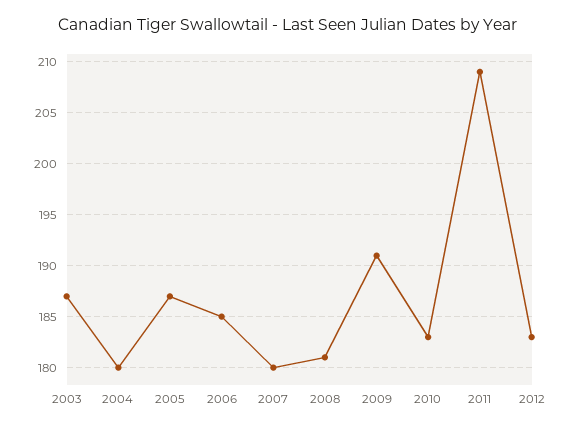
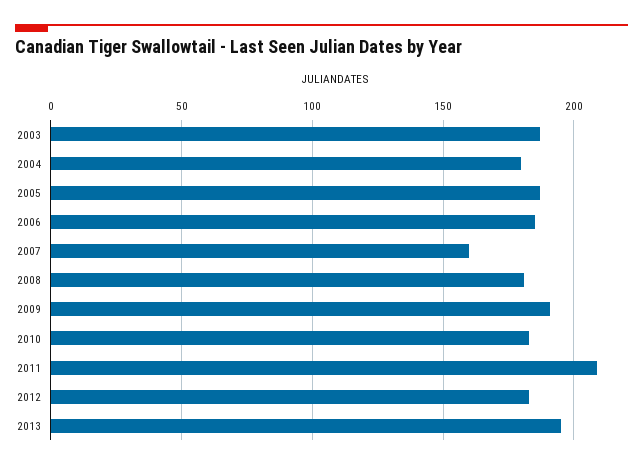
2007: 180 -> 160
2013: none -> 195

